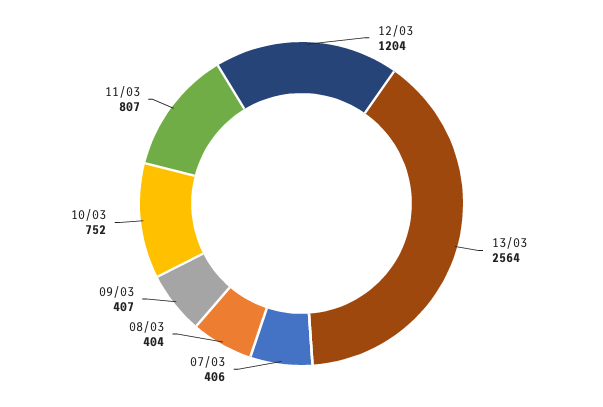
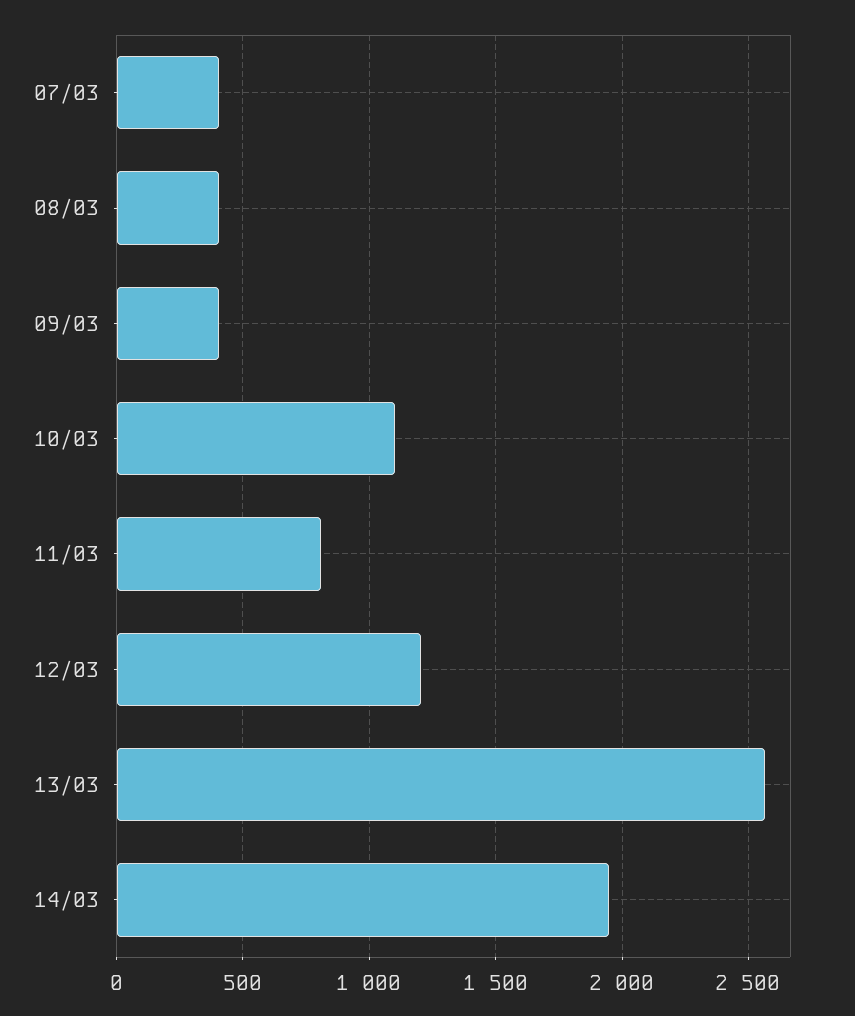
10/03: 752 -> 1100
14/03: none -> 1950

